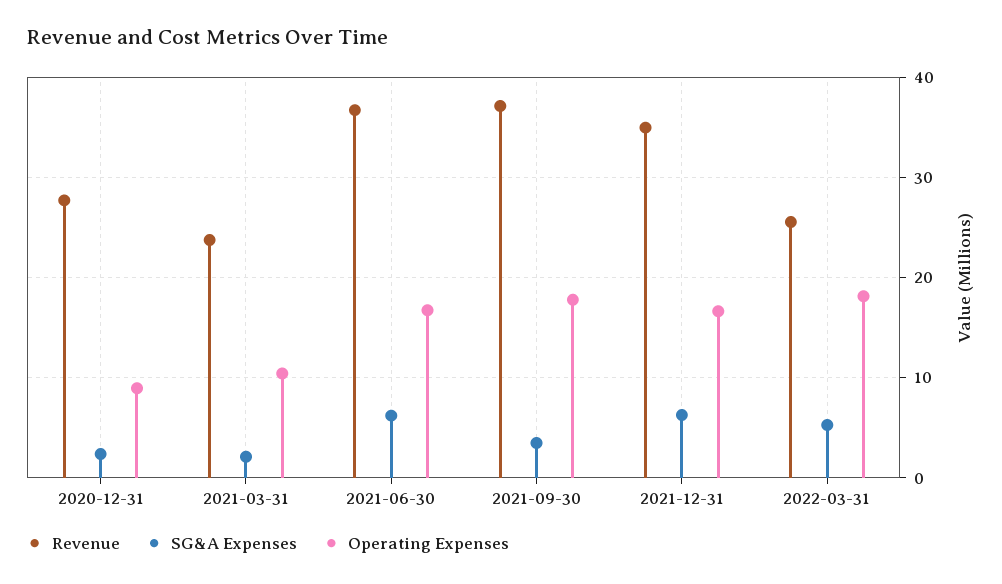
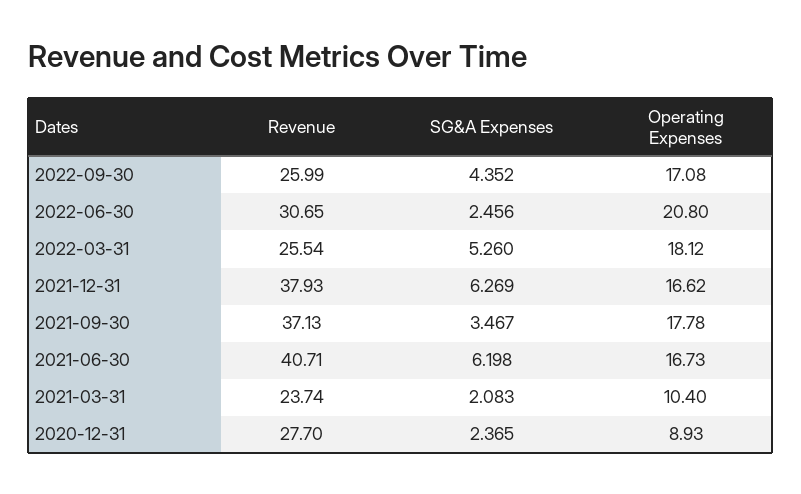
Revenue, 2021-06-30: 37 -> 40.71
Revenue, 2021-12-31: 35 -> 37.93
Revenue, 2022-09-30: none -> 25.99
SG&A Expenses, 2022-09-30: none -> 4.352
Operating Expenses, 2022-09-30: none -> 17.08
Revenue, 2022-06-30: none -> 30.65
SG&A Expenses, 2022-06-30: none -> 2.456
Operating Expenses, 2022-06-30: none -> 20.8

